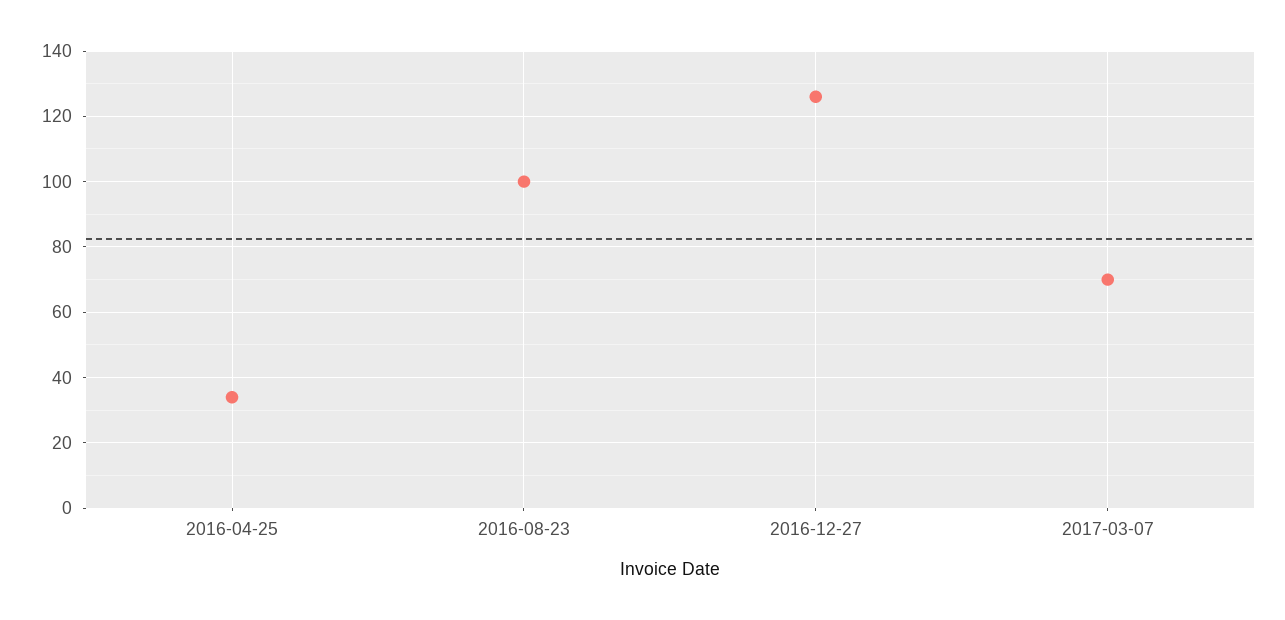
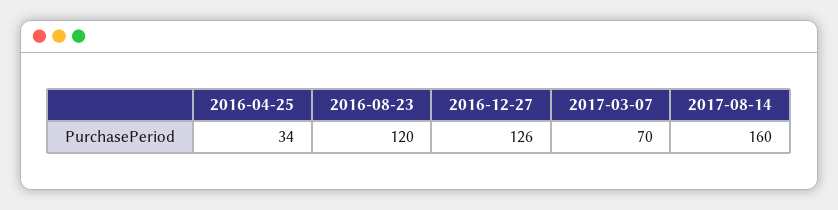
2016-08-23: 100 -> 120
2017-08-14: none -> 160

